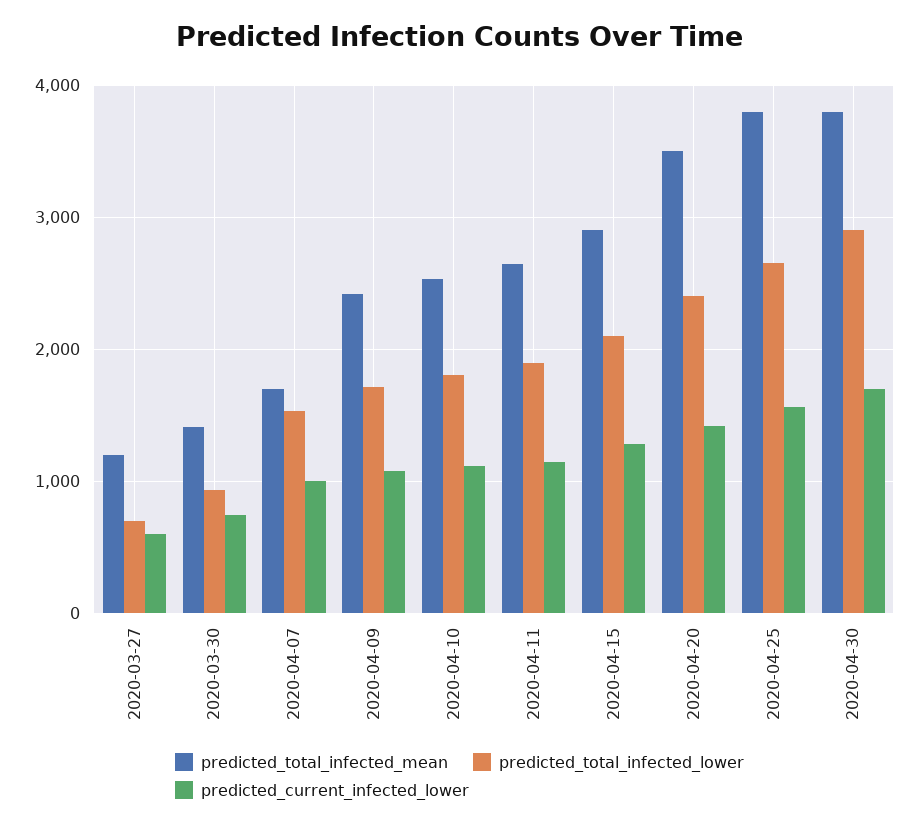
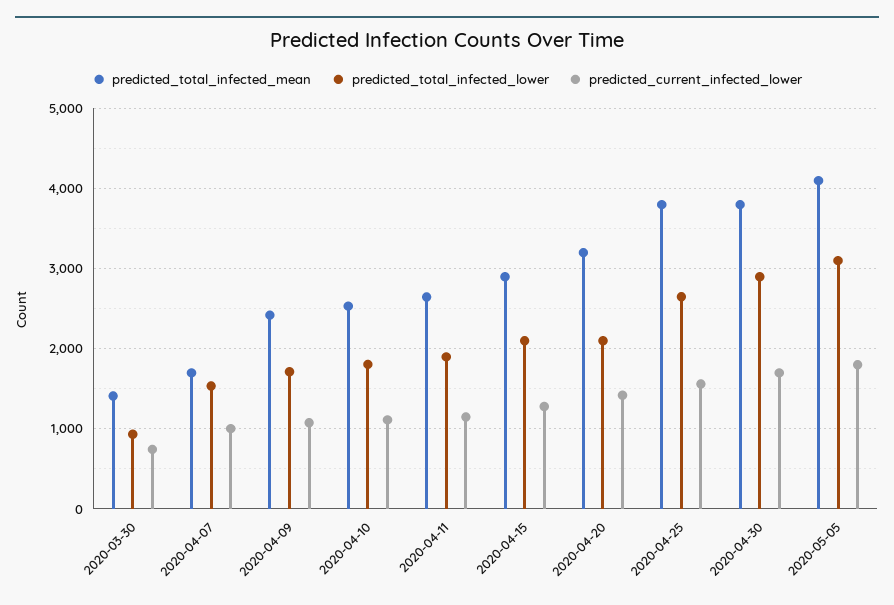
predicted_total_infected_mean, 2020-03-27: 1200 -> none
predicted_total_infected_lower, 2020-03-27: 700 -> none
predicted_current_infected_lower, 2020-03-27: 600 -> none
predicted_total_infected_mean, 2020-04-20: 3500 -> 3200
predicted_total_infected_lower, 2020-04-20: 2400 -> 2100
predicted_total_infected_mean, 2020-05-05: none -> 4100
predicted_total_infected_lower, 2020-05-05: none -> 3100
predicted_current_infected_lower, 2020-05-05: none -> 1800

